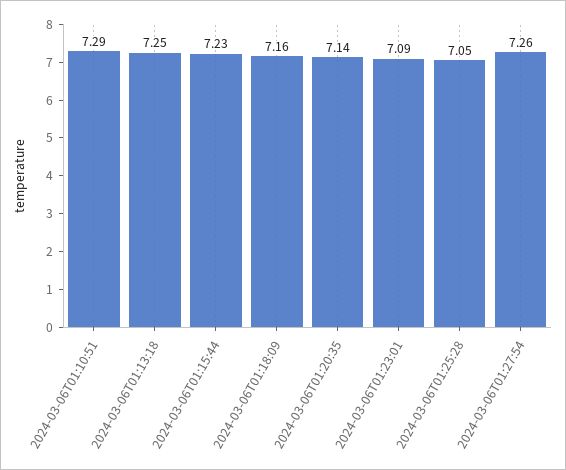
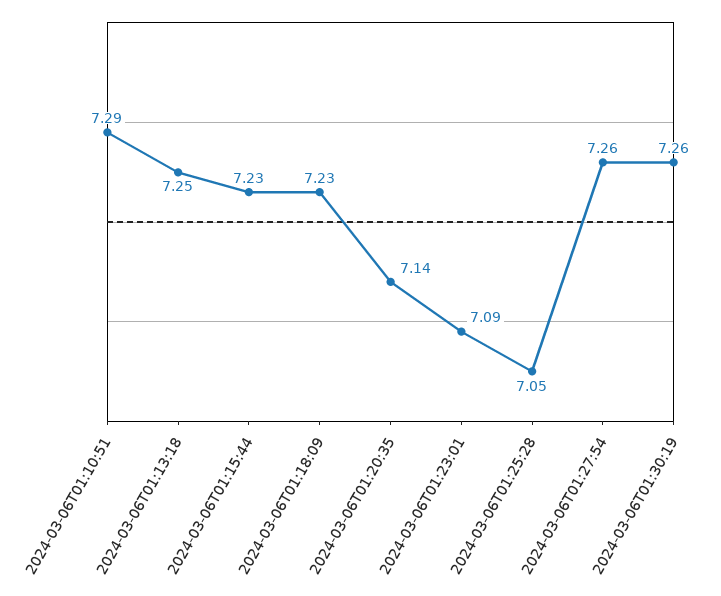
2024-03-06T01:18:09: 7.16 -> 7.23
2024-03-06T01:30:19: none -> 7.26

